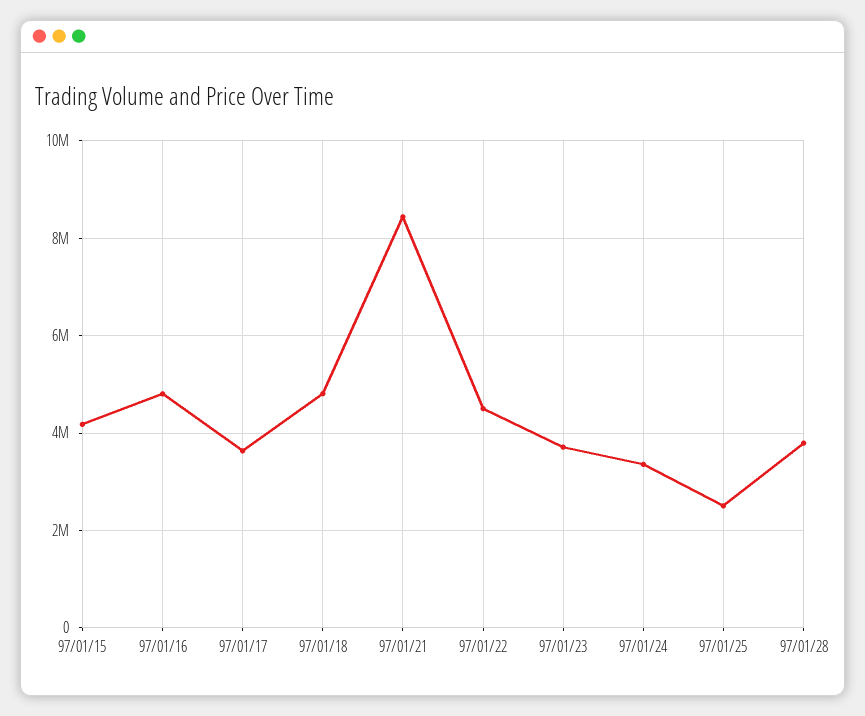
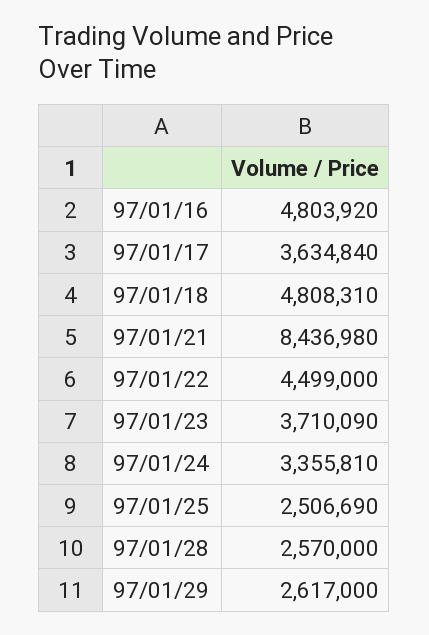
97/01/15: 4200000 -> none
97/01/28: 3800000 -> 2570000
97/01/29: none -> 2617000

